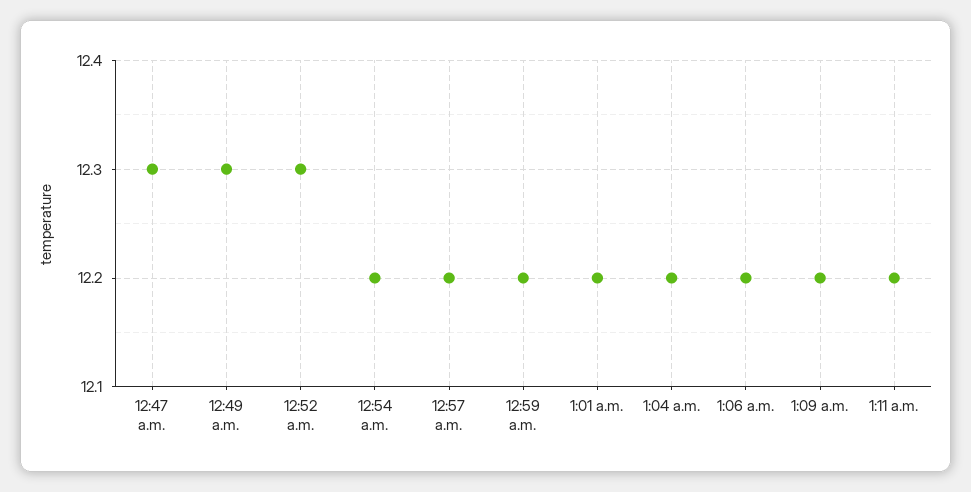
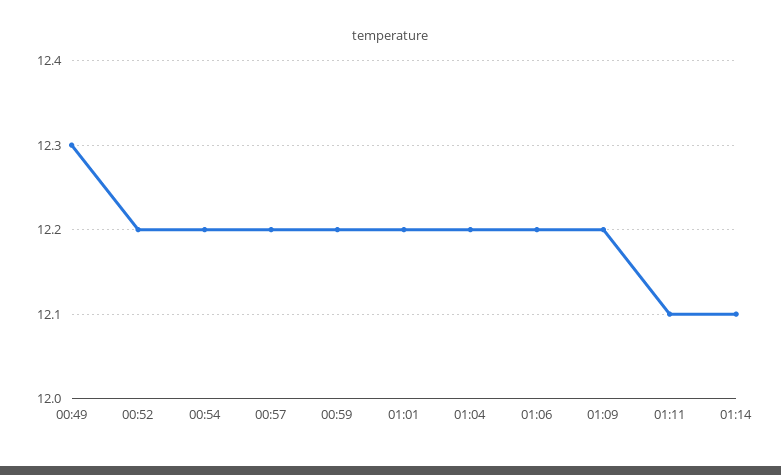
12:47 a.m.: 12.3 -> none
12:52 a.m.: 12.3 -> 12.2
1:11 a.m.: 12.2 -> 12.1
01:14: none -> 12.1

